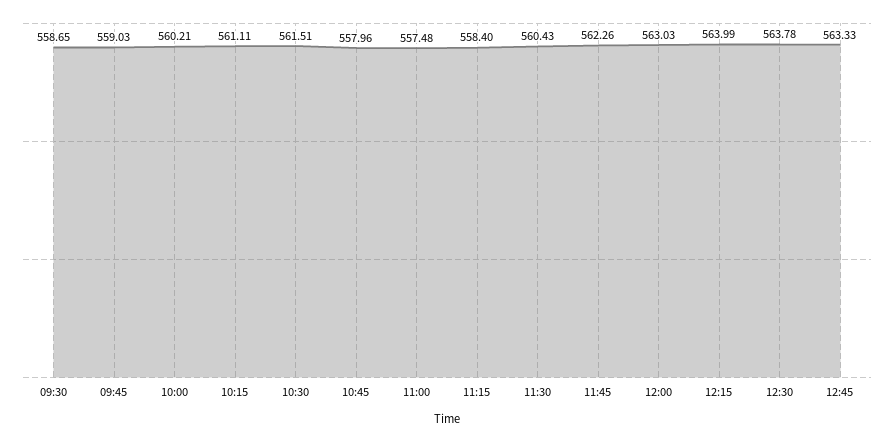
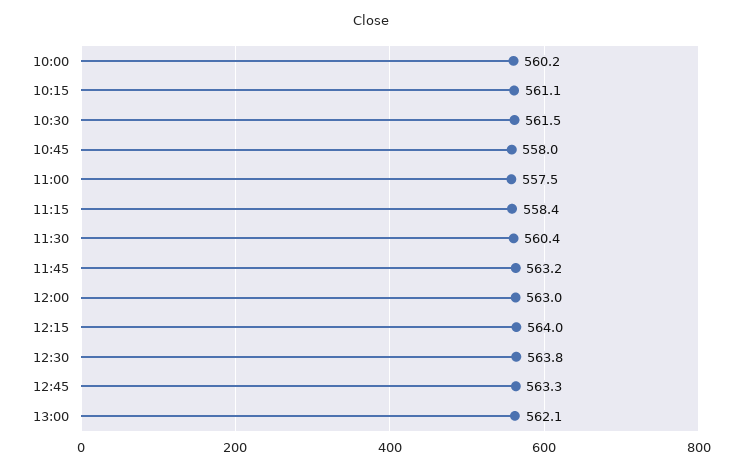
09:30: 558.65 -> none
09:45: 559.03 -> none
11:45: 562.26 -> 563.2
13:00: none -> 562.1

